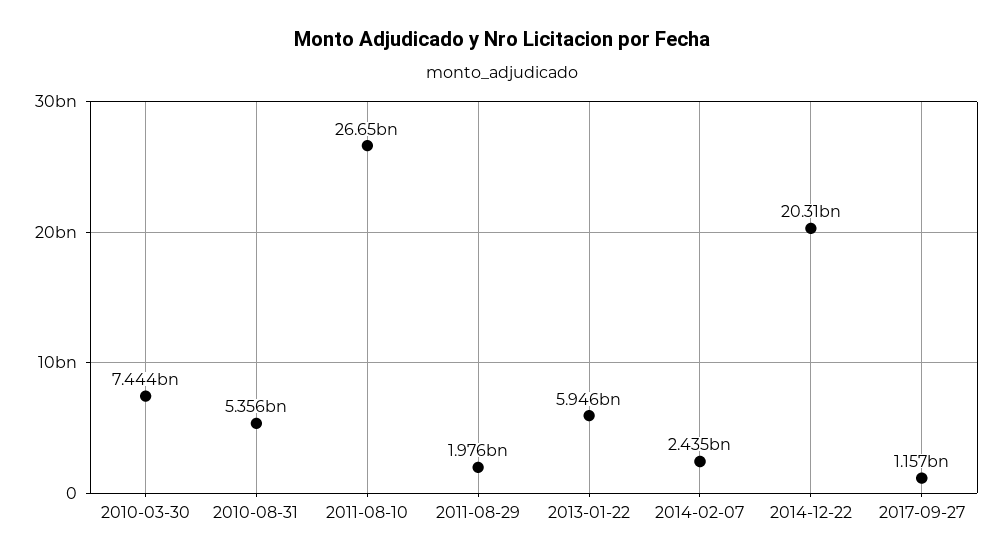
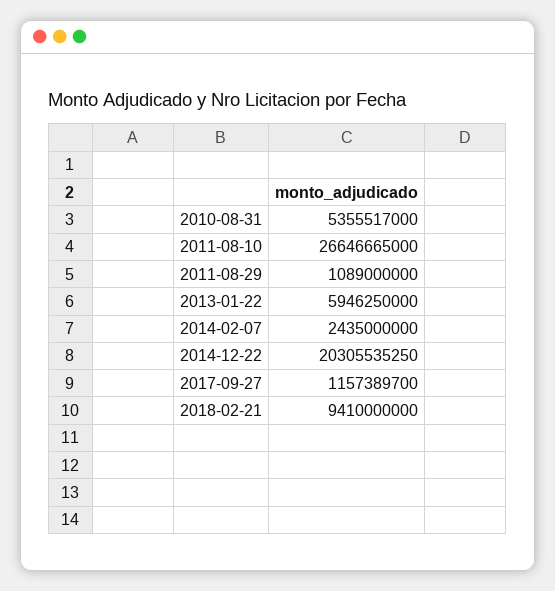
2010-03-30: 7444000000 -> none
2011-08-29: 1976000000 -> 1089000000
2018-02-21: none -> 9410000000

